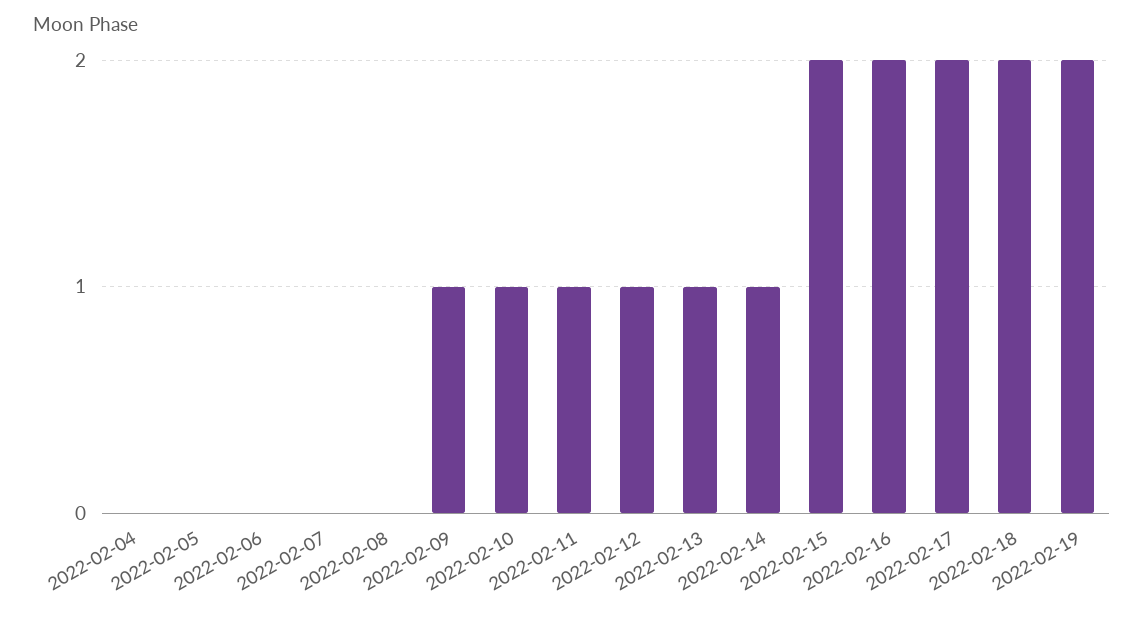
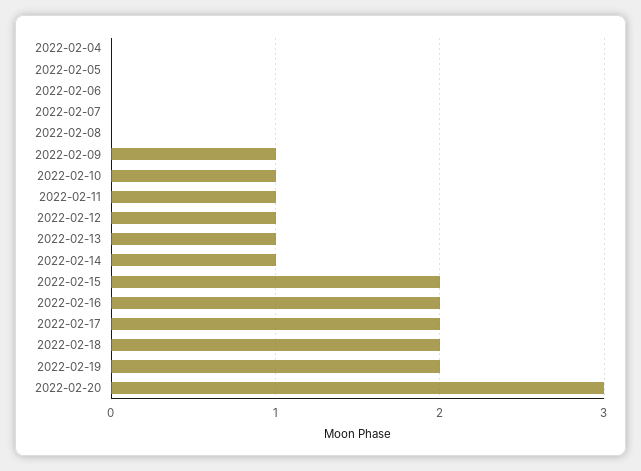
2022-02-20: none -> 3

